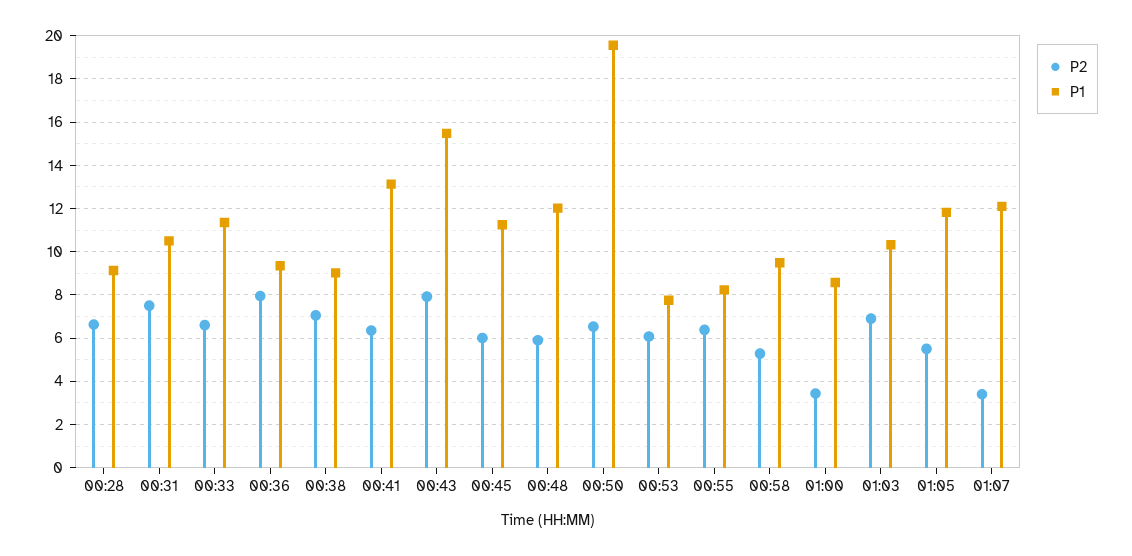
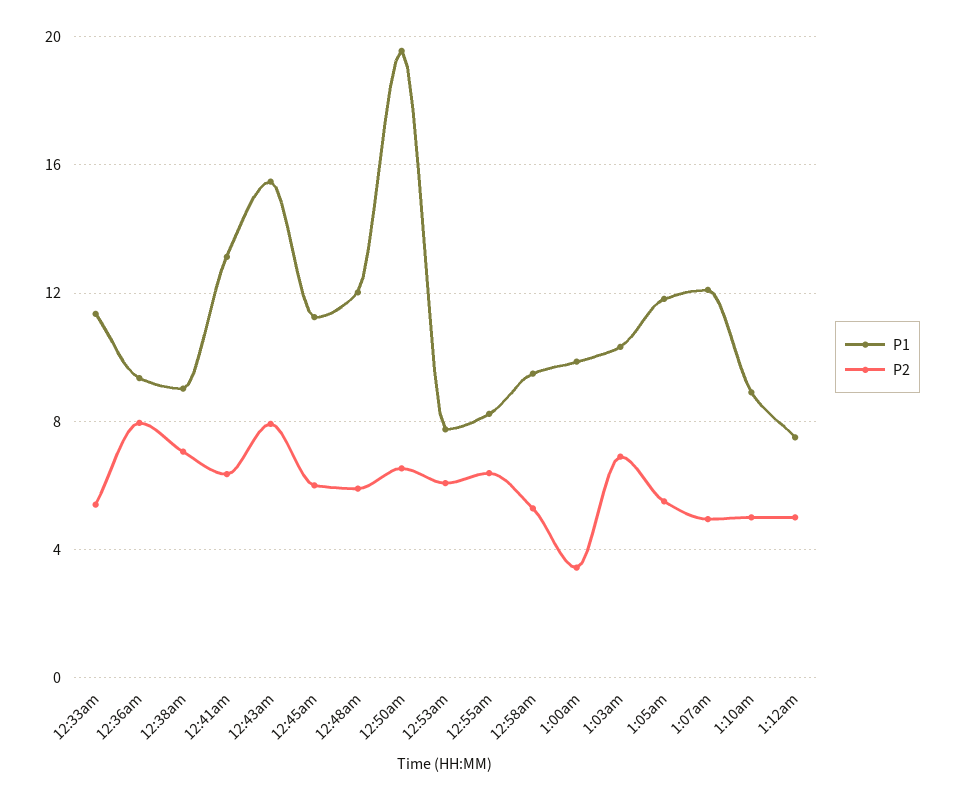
P2, 00:28: 6.5 -> none
P1, 00:28: 9 -> none
P2, 00:31: 7.5 -> none
P1, 00:31: 10.5 -> none
P2, 00:33: 6.5 -> 5.5
P1, 01:00: 8.5 -> 10
P2, 01:07: 3.5 -> 5
P1, 1:10am: none -> 9
P2, 1:10am: none -> 5
P1, 1:12am: none -> 7.5
P2, 1:12am: none -> 5

